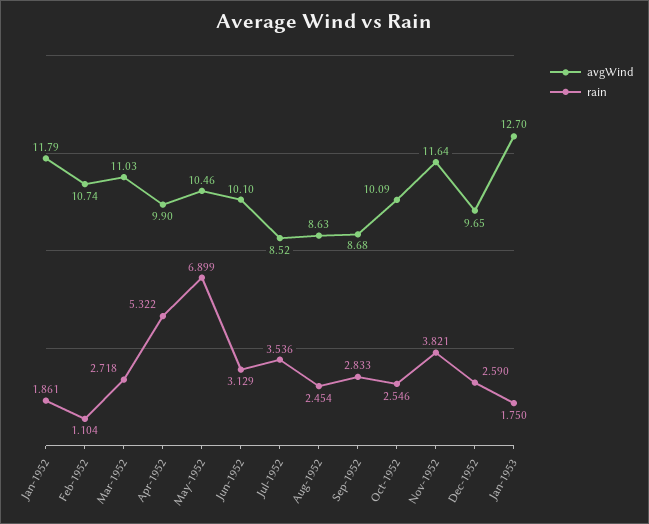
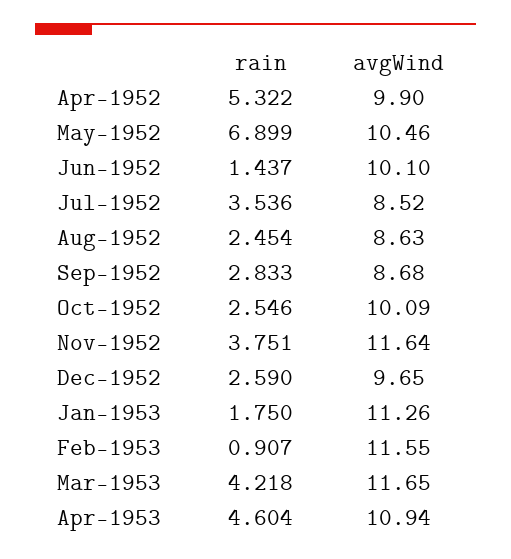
avgWind, Jan-1952: 11.79 -> none
rain, Jan-1952: 1.861 -> none
avgWind, Feb-1952: 10.74 -> none
rain, Feb-1952: 1.104 -> none
avgWind, Mar-1952: 11.03 -> none
rain, Mar-1952: 2.718 -> none
rain, Jun-1952: 3.129 -> 1.437
rain, Nov-1952: 3.821 -> 3.751
avgWind, Jan-1953: 12.7 -> 11.26
rain, Feb-1953: none -> 0.907
avgWind, Feb-1953: none -> 11.55
rain, Mar-1953: none -> 4.218
avgWind, Mar-1953: none -> 11.65
rain, Apr-1953: none -> 4.604
avgWind, Apr-1953: none -> 10.94

